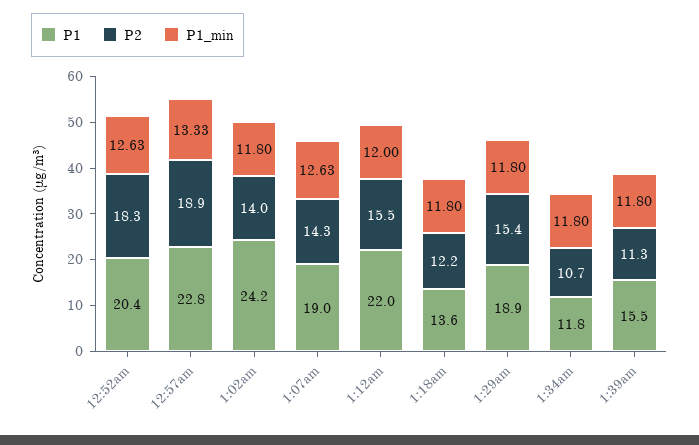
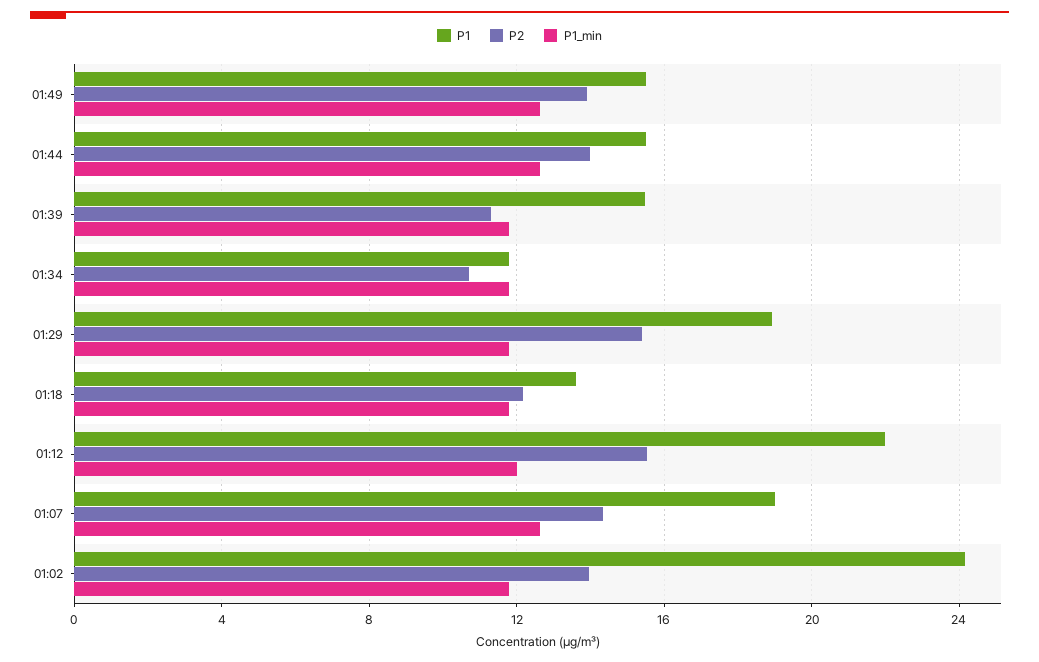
P1, 12:52am: 20.4 -> none
P2, 12:52am: 18.3 -> none
P1_min, 12:52am: 12.63 -> none
P1, 12:57am: 22.8 -> none
P2, 12:57am: 18.9 -> none
P1_min, 12:57am: 13.33 -> none
P1, 01:49: none -> 15.5
P2, 01:49: none -> 14
P1_min, 01:49: none -> 12.5
P1, 01:44: none -> 15.5
P2, 01:44: none -> 14
P1_min, 01:44: none -> 12.5

